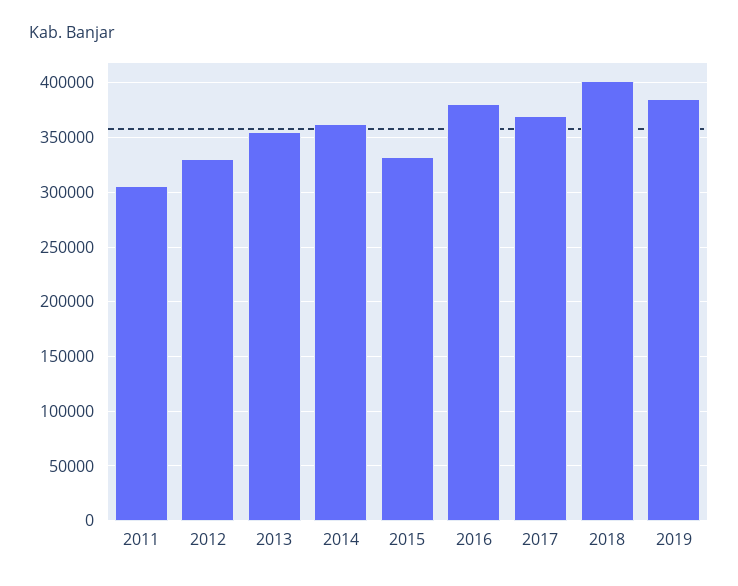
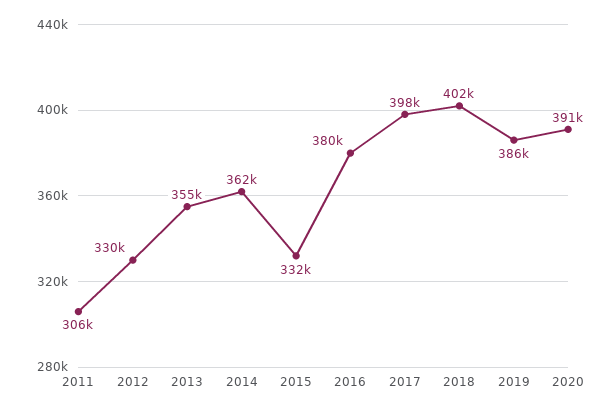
2017: 370000 -> 398000
2020: none -> 391000

